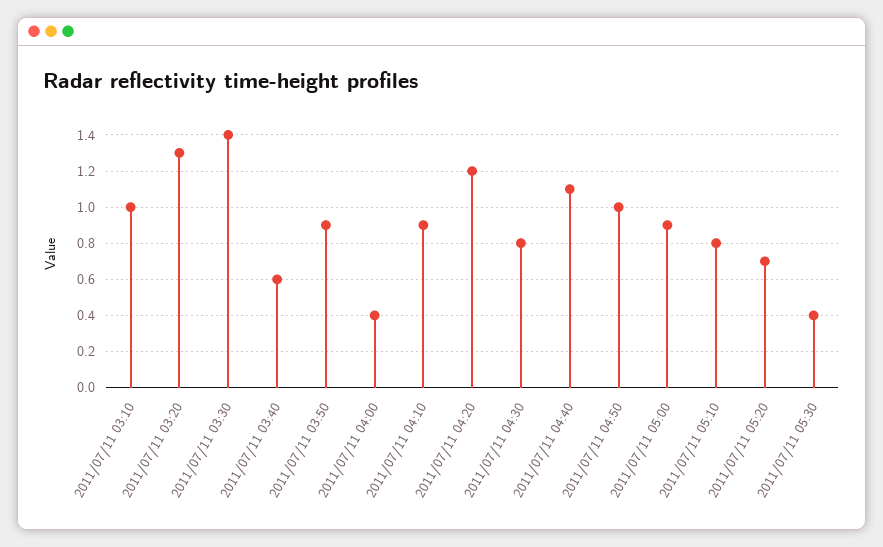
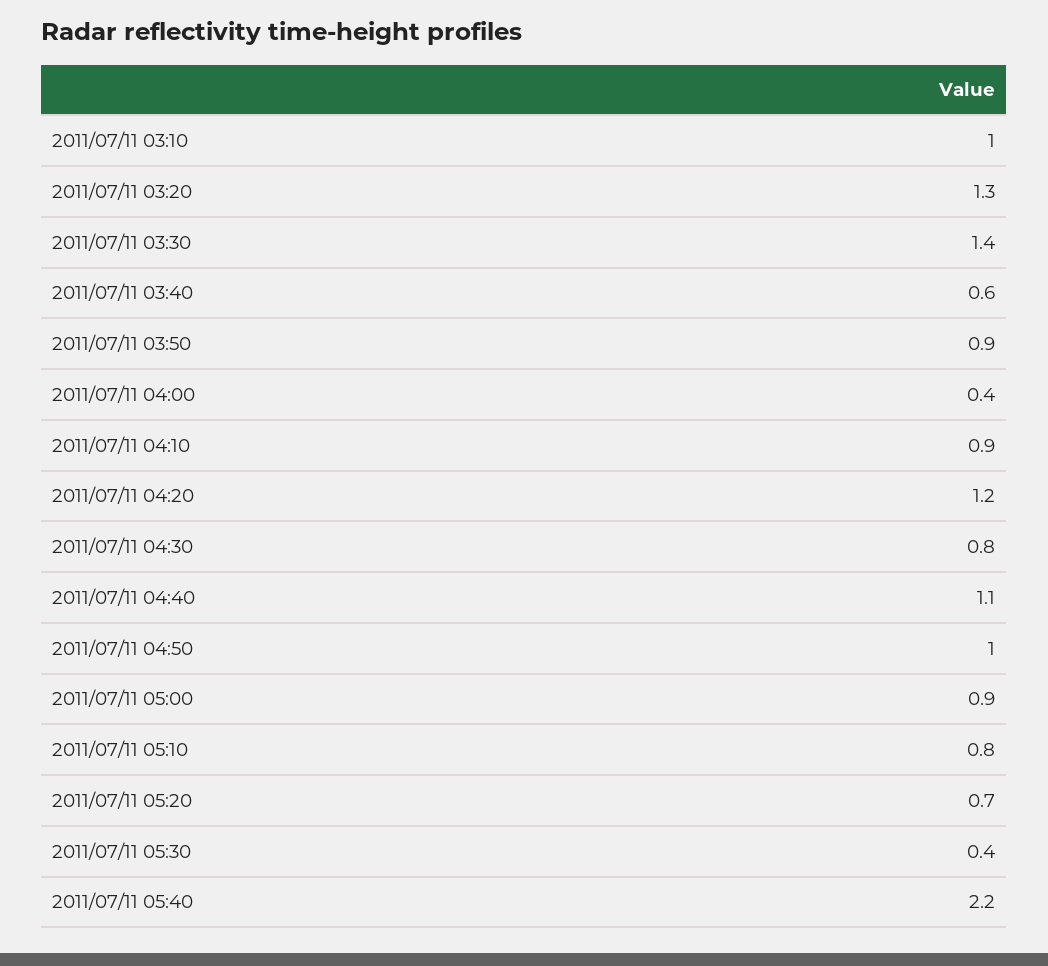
2011/07/11 05:40: none -> 2.2

